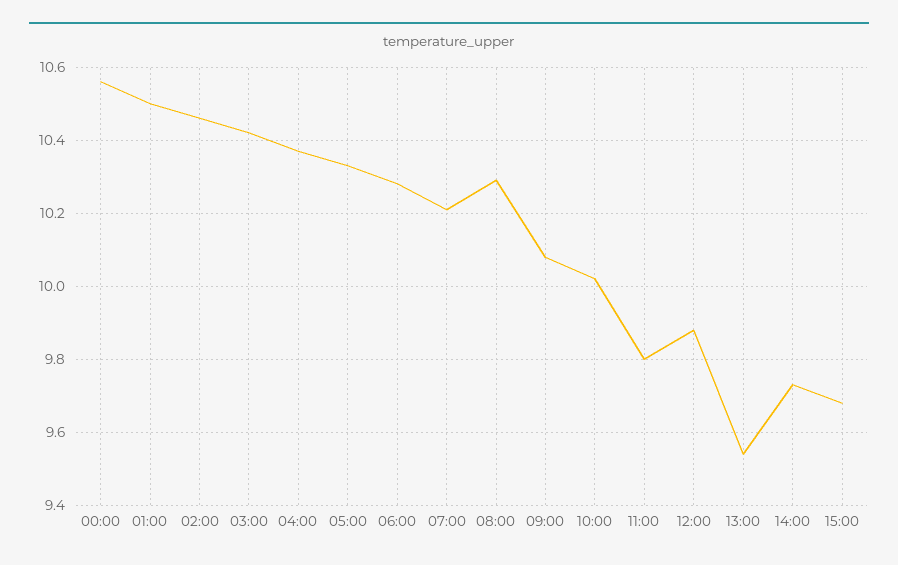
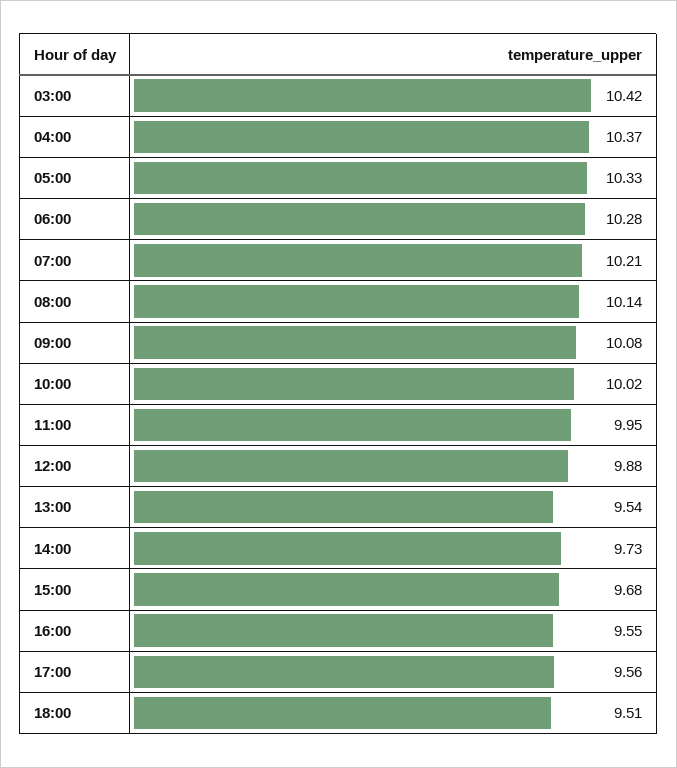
00:00: 10.55 -> none
01:00: 10.5 -> none
02:00: 10.45 -> none
08:00: 10.3 -> 10.14
11:00: 9.8 -> 9.95
16:00: none -> 9.55
17:00: none -> 9.56
18:00: none -> 9.51

